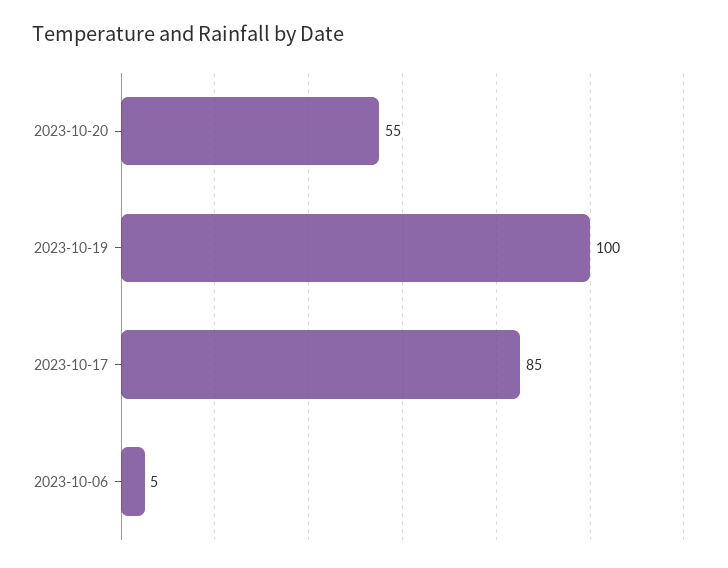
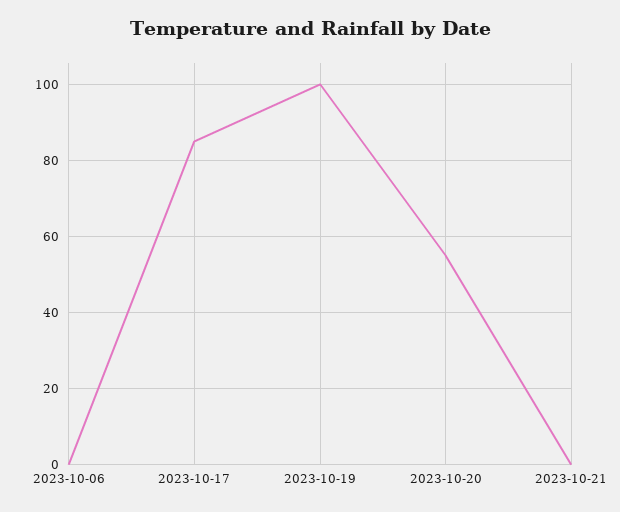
2023-10-06: 5 -> 0
2023-10-21: none -> 0

